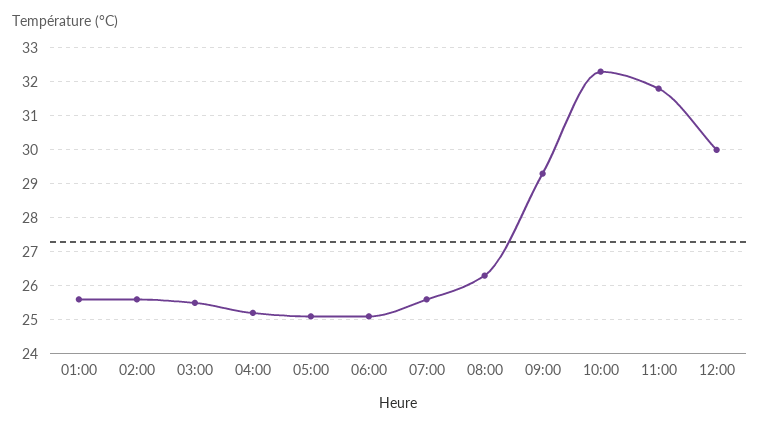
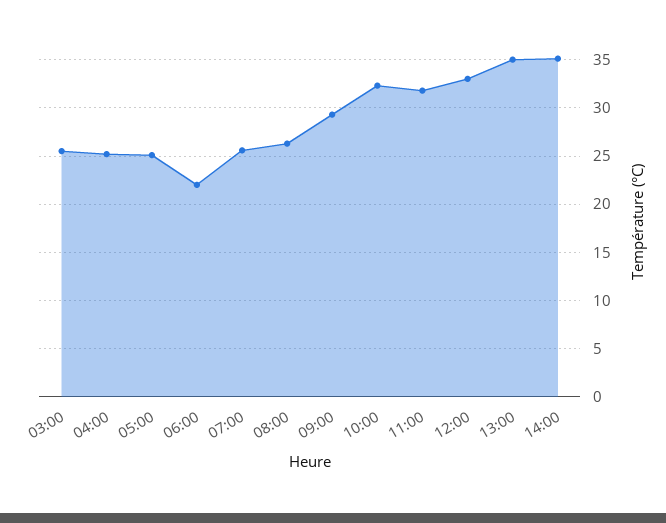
01:00: 25.5 -> none
02:00: 25.5 -> none
06:00: 25 -> 22
12:00: 30 -> 33
13:00: none -> 35
14:00: none -> 35

